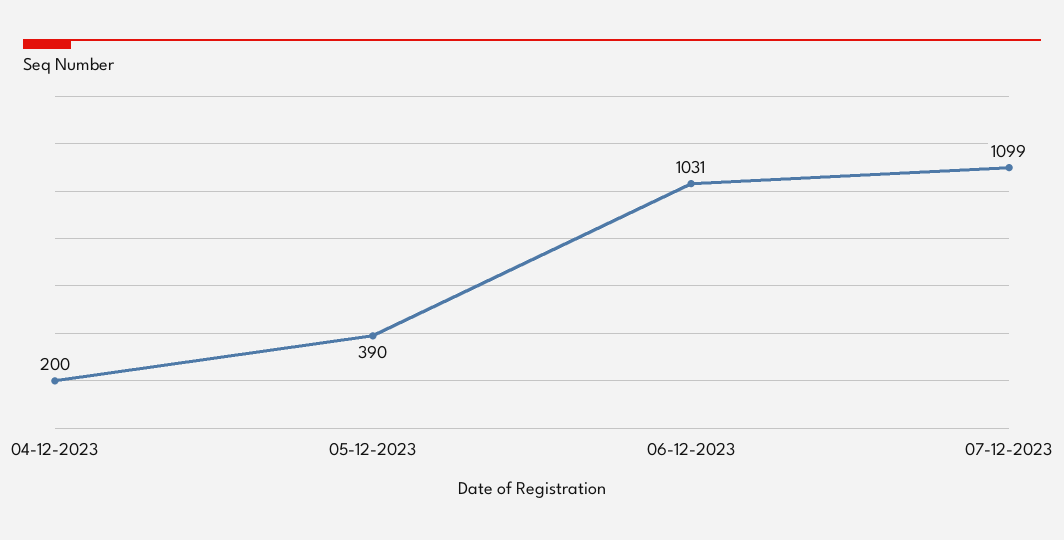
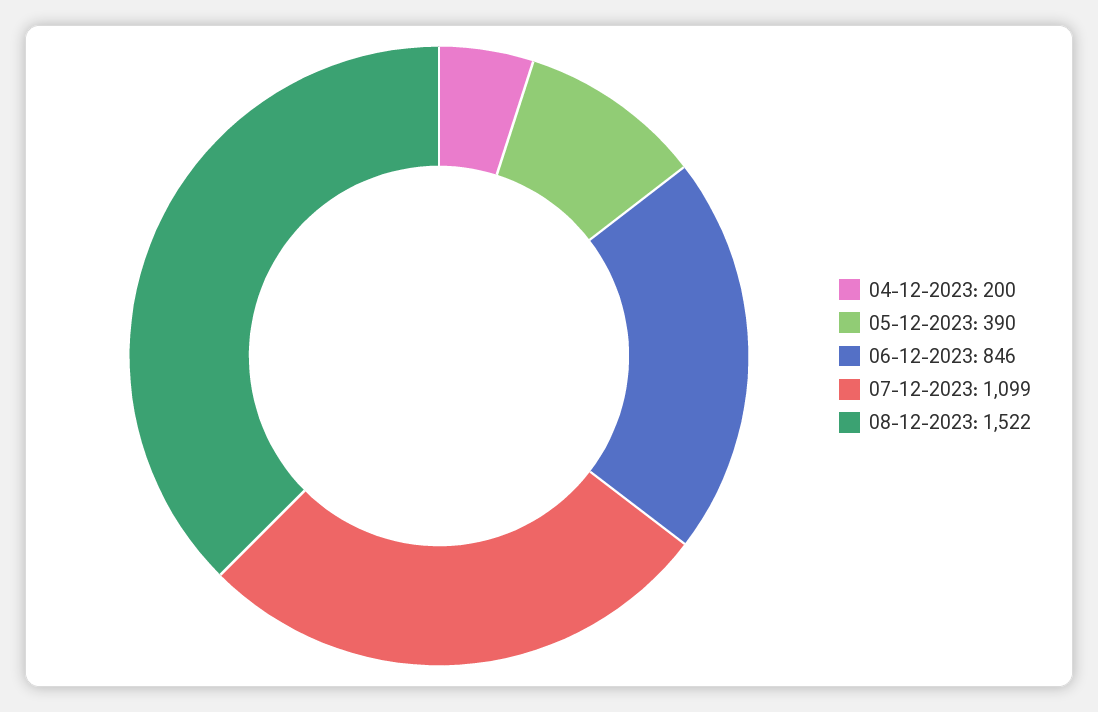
06-12-2023: 1031 -> 846
08-12-2023: none -> 1522

